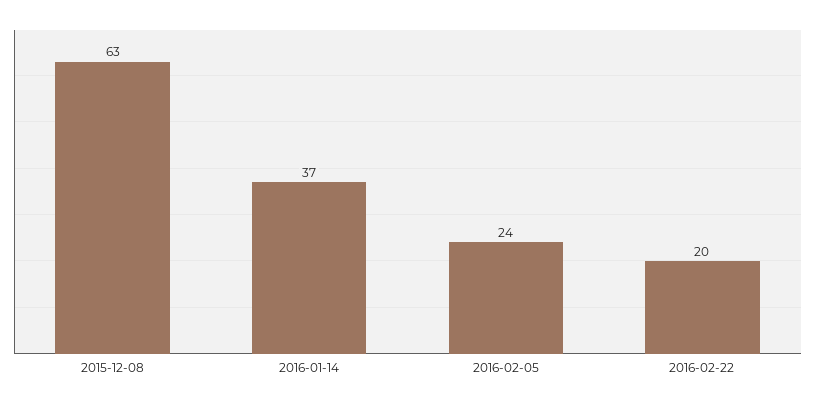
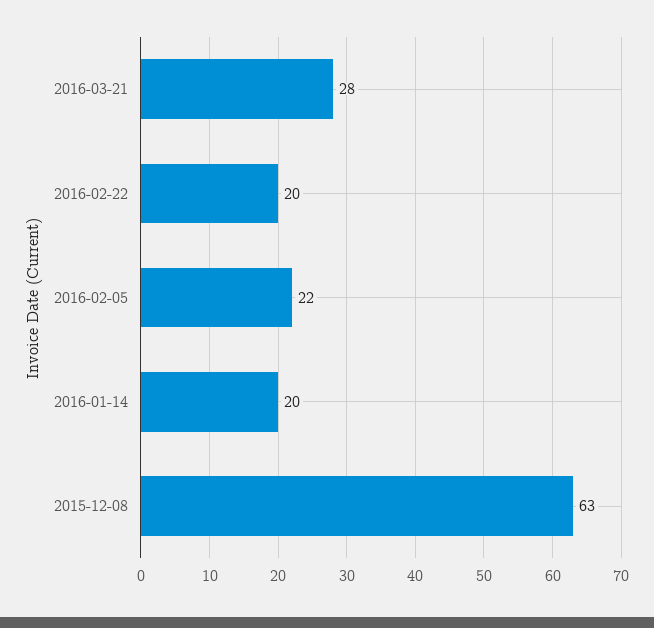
2016-01-14: 37 -> 20
2016-02-05: 24 -> 22
2016-03-21: none -> 28

